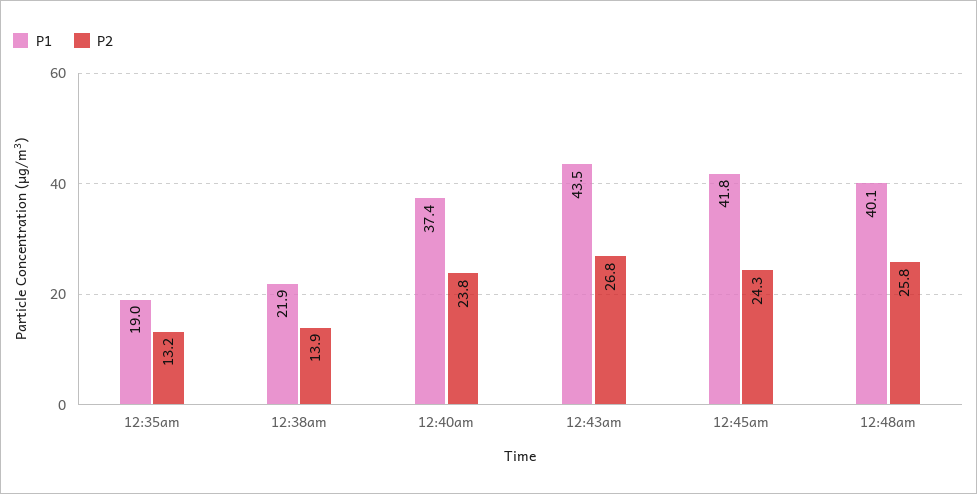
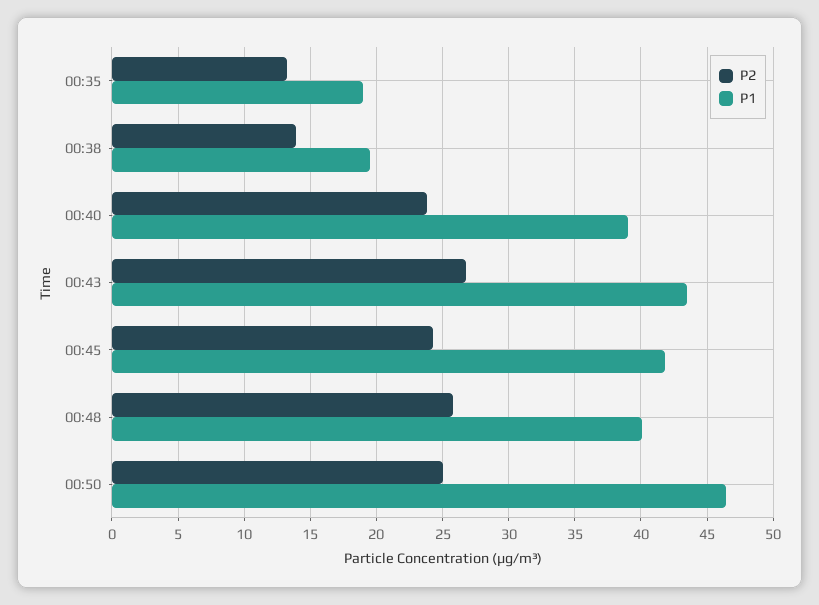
P1, 12:38am: 21.9 -> 19.5
P1, 12:40am: 37.4 -> 39
P2, 00:50: none -> 25
P1, 00:50: none -> 46.5

